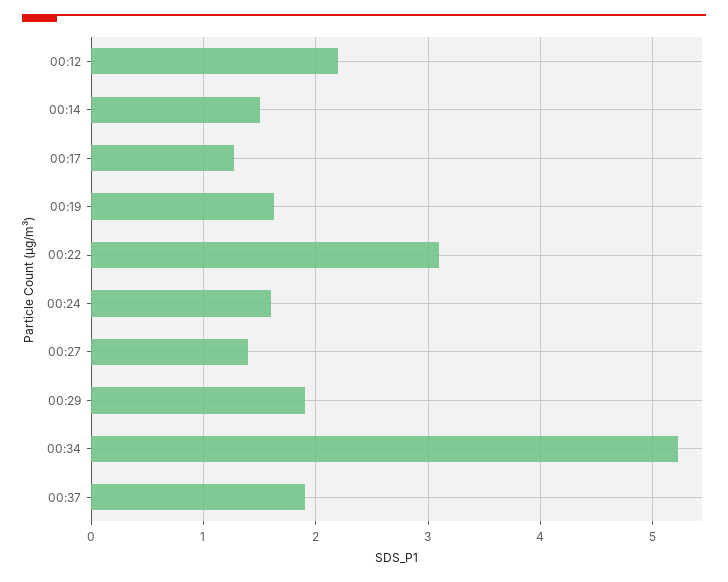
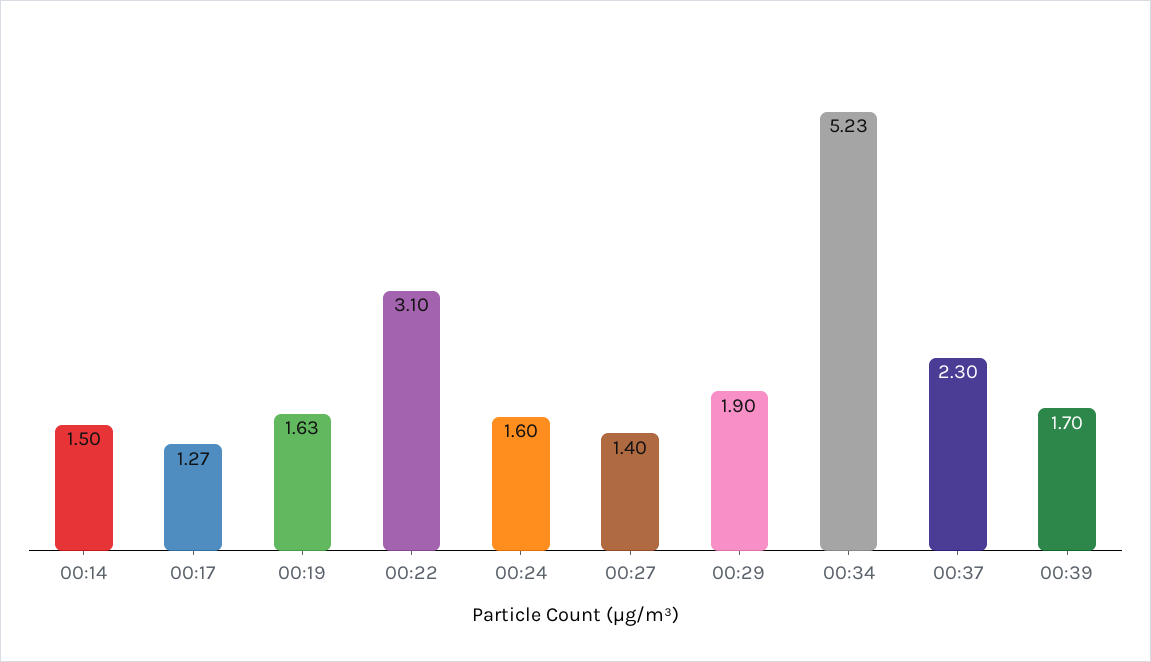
00:12: 2.2 -> none
00:37: 1.9 -> 2.3
00:39: none -> 1.7

